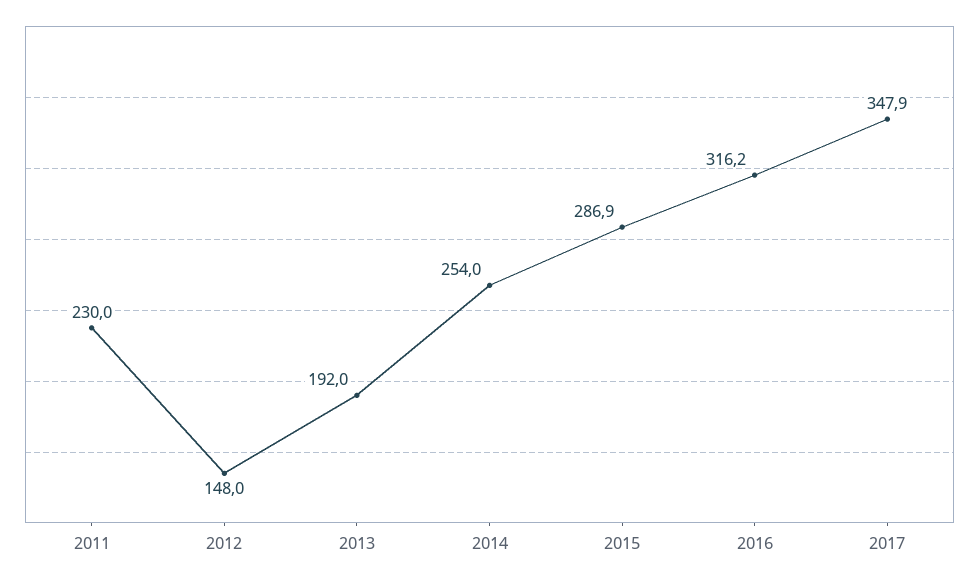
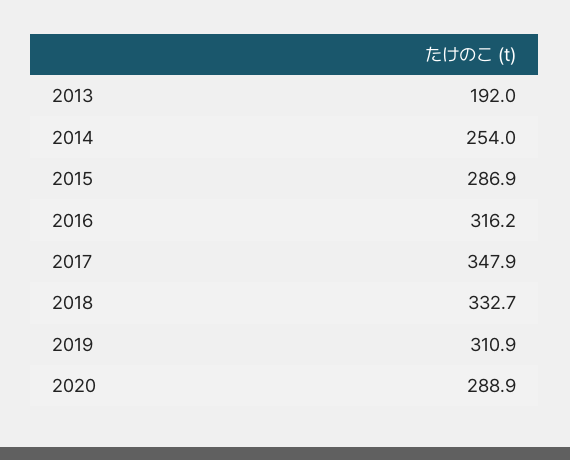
2011: 230 -> none
2012: 148 -> none
2018: none -> 332.7
2019: none -> 310.9
2020: none -> 288.9

